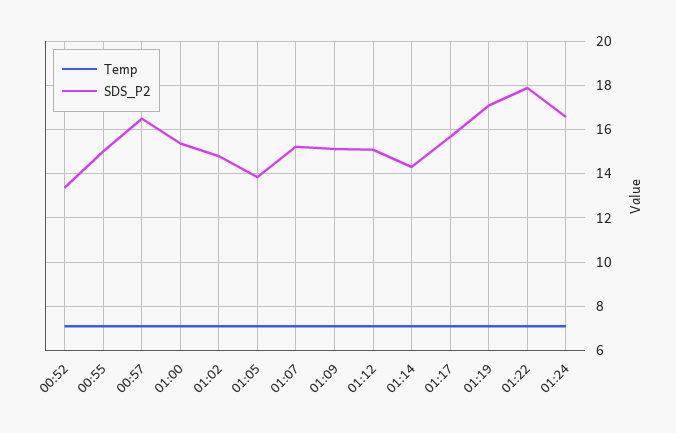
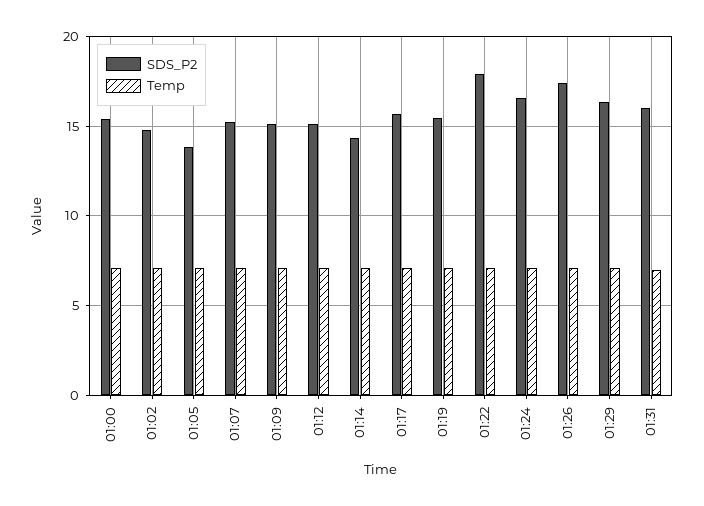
Temp, 00:52: 7 -> none
SDS_P2, 00:52: 13.5 -> none
Temp, 00:55: 7 -> none
SDS_P2, 00:55: 15 -> none
Temp, 00:57: 7 -> none
SDS_P2, 00:57: 16.5 -> none
SDS_P2, 01:19: 17 -> 15.5
SDS_P2, 01:26: none -> 17.5
Temp, 01:26: none -> 7
SDS_P2, 01:29: none -> 16.5
Temp, 01:29: none -> 7
SDS_P2, 01:31: none -> 16
Temp, 01:31: none -> 7

